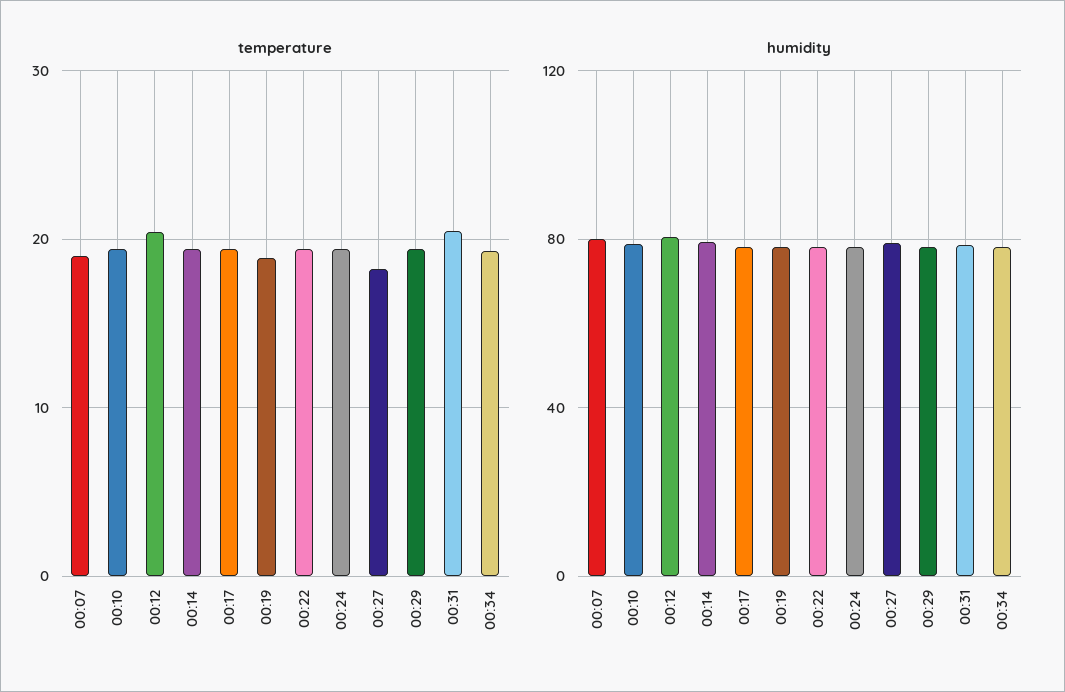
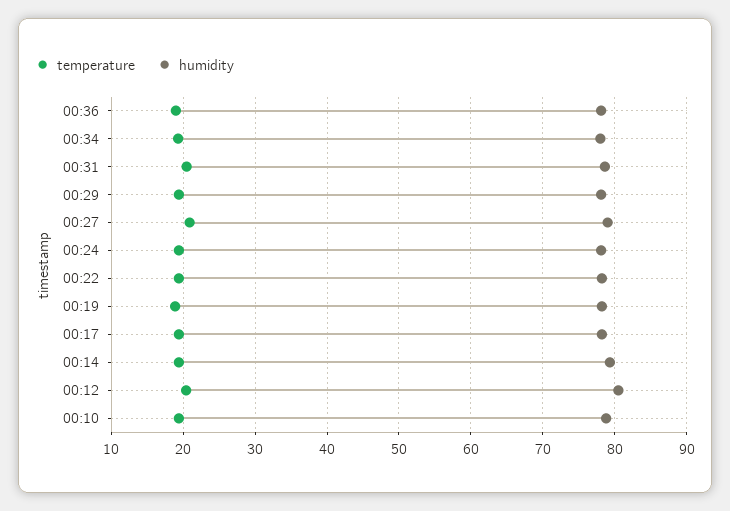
temperature, 00:07: 19 -> none
temperature, 00:27: 18 -> 21
humidity, 00:07: 80 -> none
temperature, 00:36: none -> 19
humidity, 00:36: none -> 78

